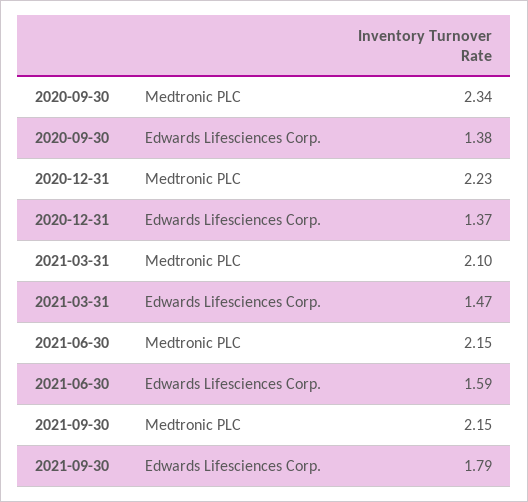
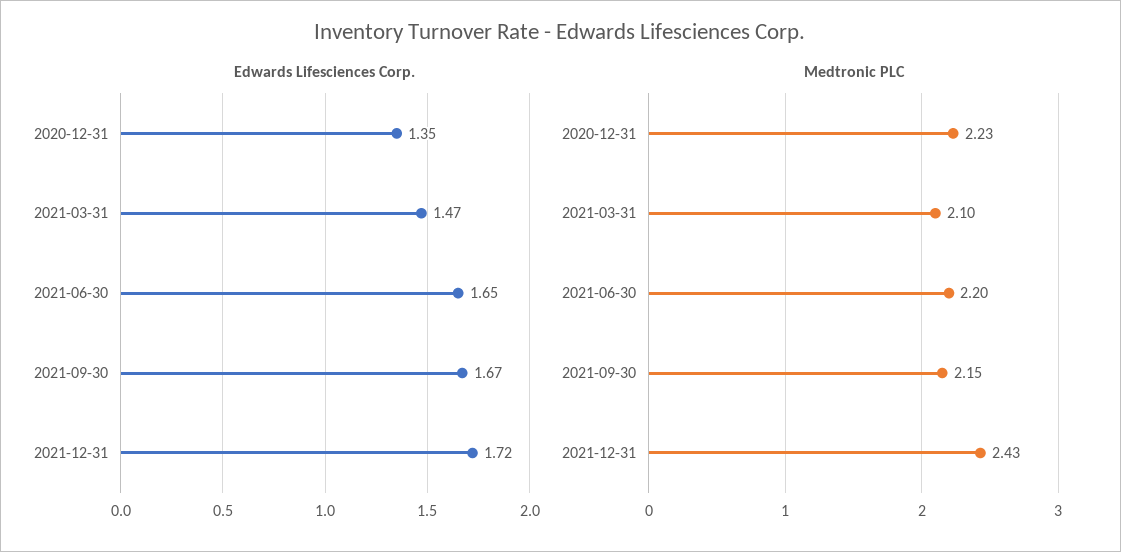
Medtronic PLC, 2020-09-30: 2.34 -> none
Edwards Lifesciences Corp., 2020-09-30: 1.38 -> none
Edwards Lifesciences Corp., 2020-12-31: 1.37 -> 1.35
Medtronic PLC, 2021-06-30: 2.15 -> 2.2
Edwards Lifesciences Corp., 2021-06-30: 1.59 -> 1.65
Edwards Lifesciences Corp., 2021-09-30: 1.79 -> 1.67
Edwards Lifesciences Corp., 2021-12-31: none -> 1.72
Medtronic PLC, 2021-12-31: none -> 2.43

